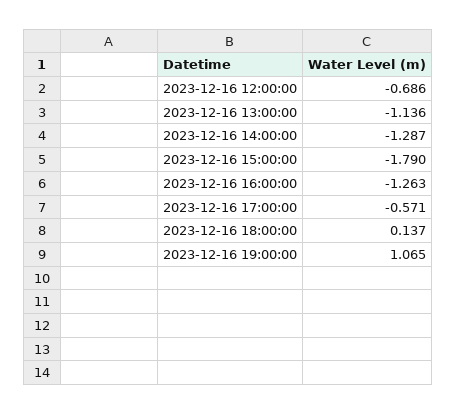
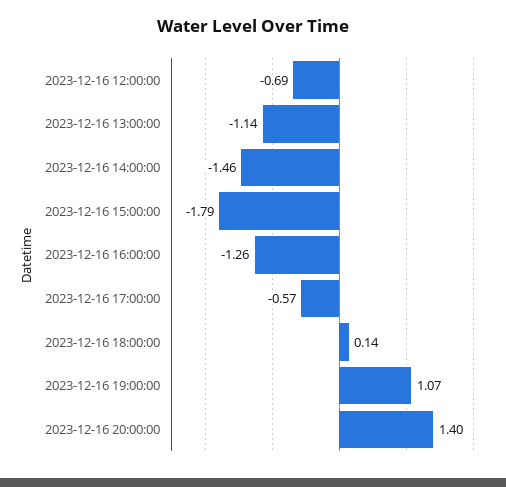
2023-12-16 14:00:00: -1.287 -> -1.46
2023-12-16 20:00:00: none -> 1.4

